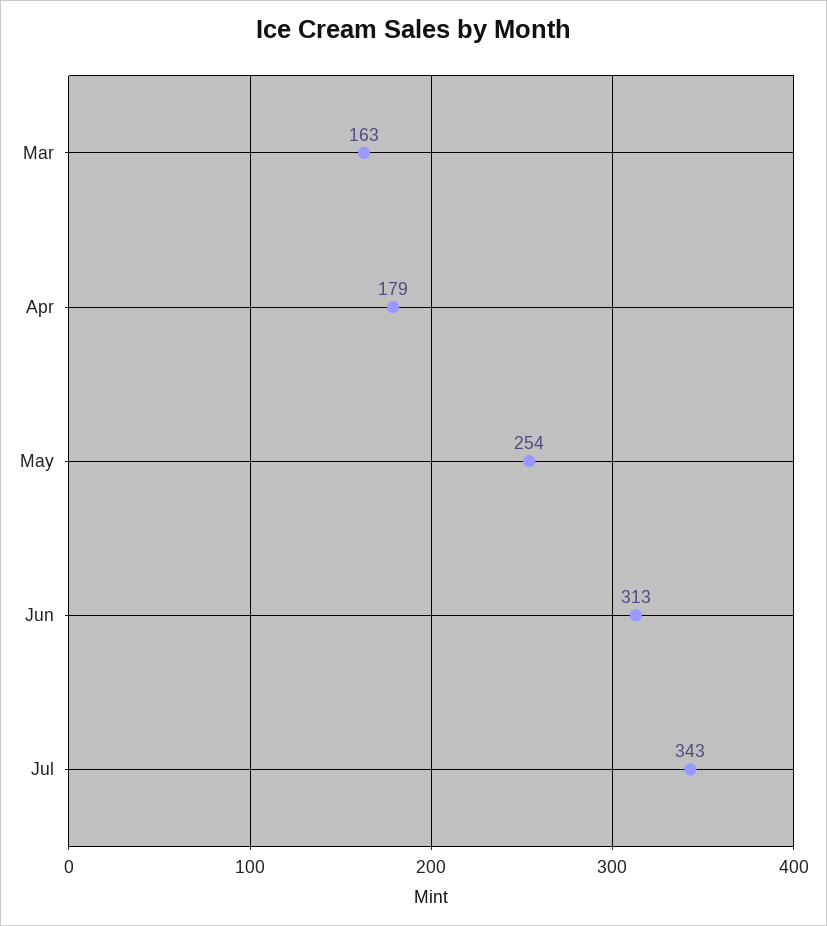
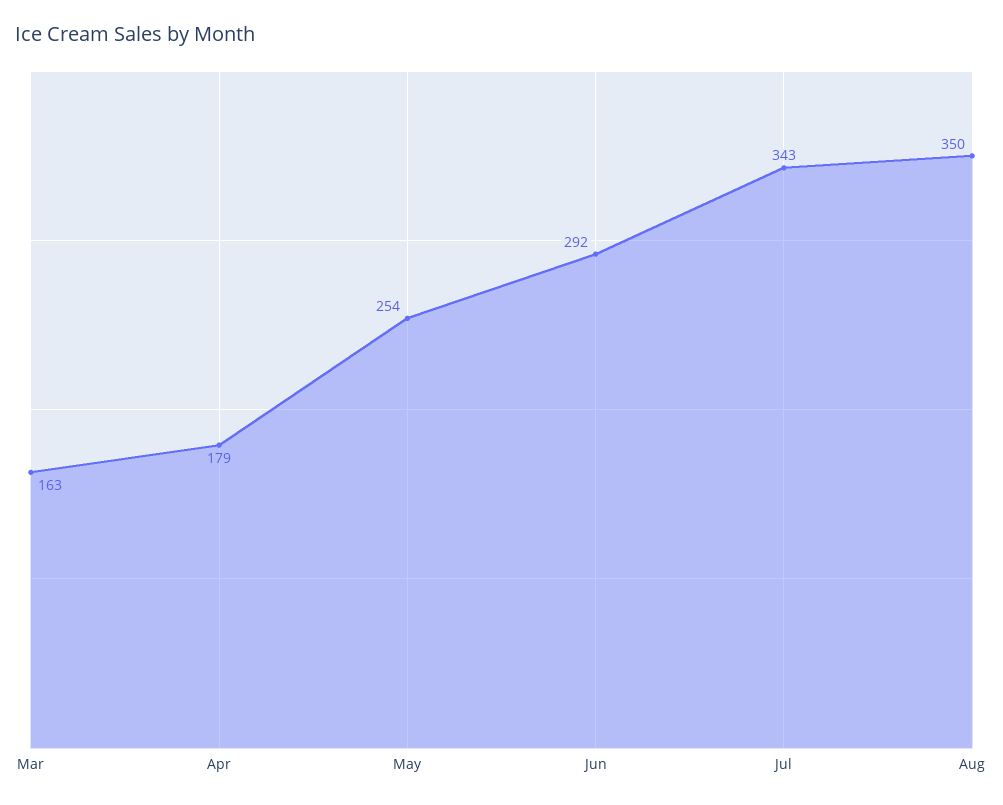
Jun: 313 -> 292
Aug: none -> 350

